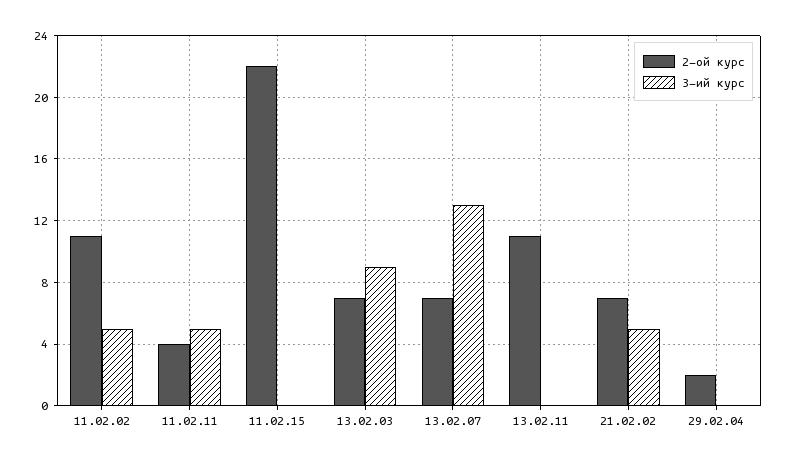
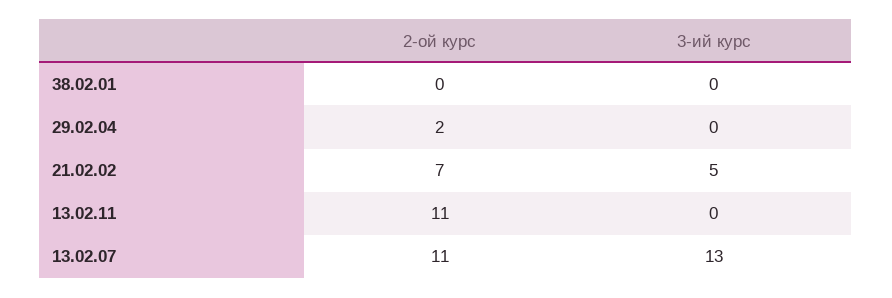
2-ой курс, 11.02.02: 11 -> none
3-ий курс, 11.02.02: 5 -> none
2-ой курс, 11.02.11: 4 -> none
3-ий курс, 11.02.11: 5 -> none
2-ой курс, 11.02.15: 22 -> none
3-ий курс, 11.02.15: 0 -> none
2-ой курс, 13.02.03: 7 -> none
3-ий курс, 13.02.03: 9 -> none
2-ой курс, 13.02.07: 7 -> 11
2-ой курс, 38.02.01: none -> 0
3-ий курс, 38.02.01: none -> 0

